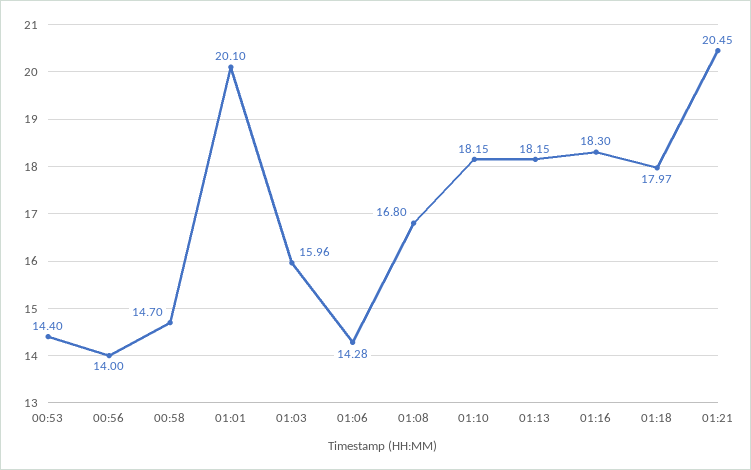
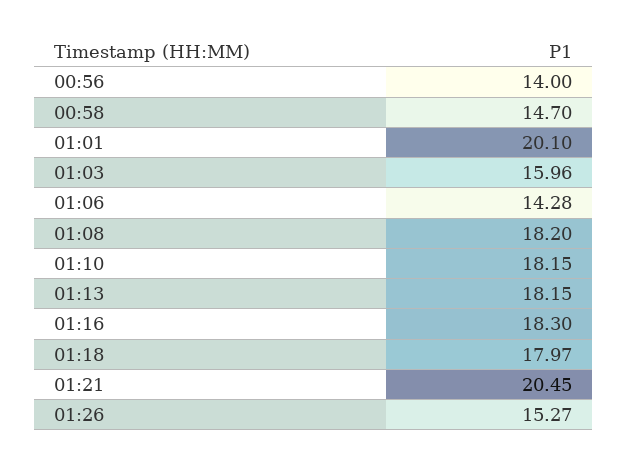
00:53: 14.4 -> none
01:08: 16.8 -> 18.2
01:26: none -> 15.27

